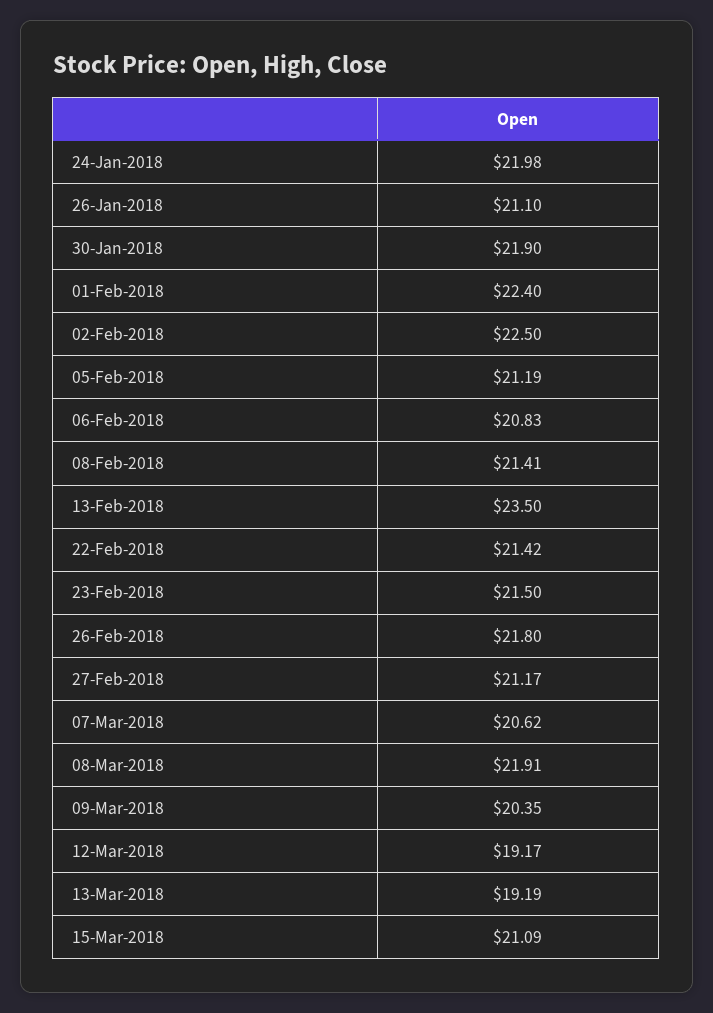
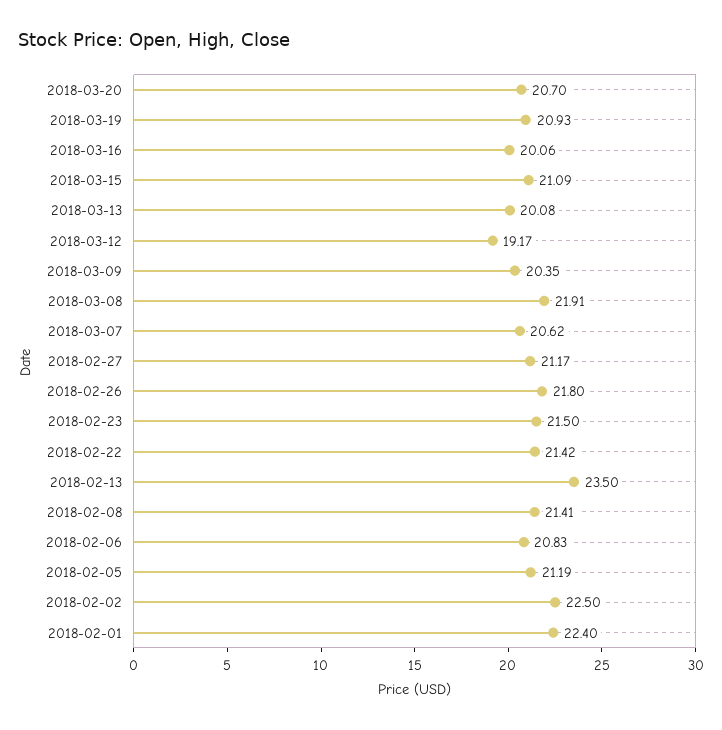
24-Jan-2018: 21.98 -> none
26-Jan-2018: 21.1 -> none
30-Jan-2018: 21.9 -> none
13-Mar-2018: 19.19 -> 20.08
2018-03-20: none -> 20.7
2018-03-19: none -> 20.93
2018-03-16: none -> 20.06

